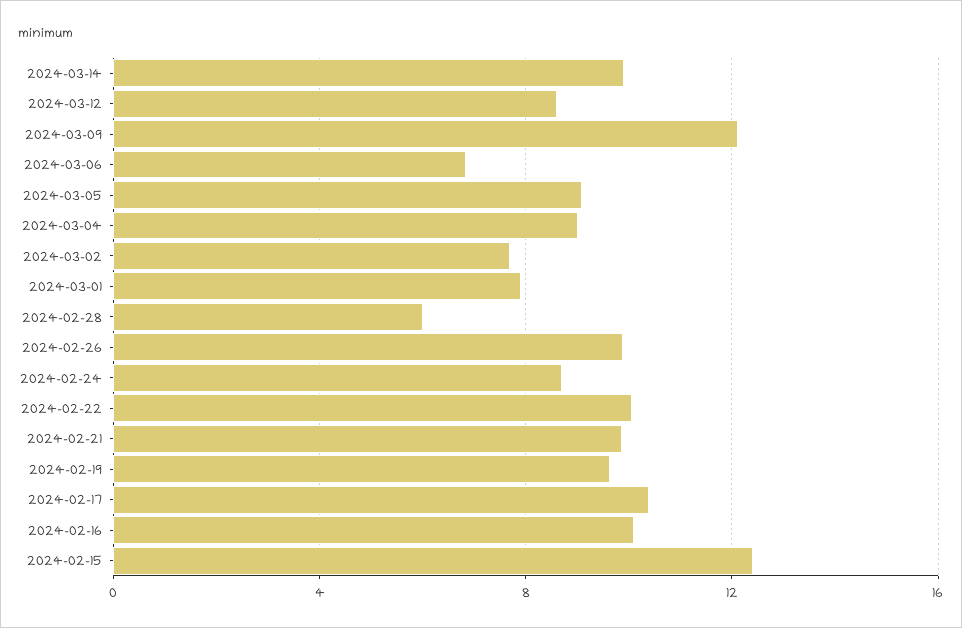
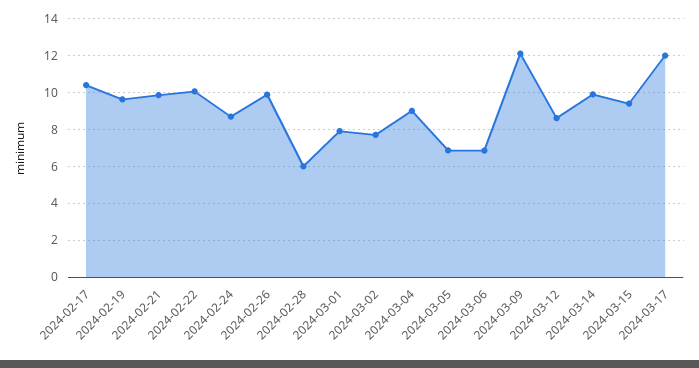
2024-03-05: 9 -> 7
2024-02-16: 10 -> none
2024-02-15: 12.5 -> none
2024-03-15: none -> 9.5
2024-03-17: none -> 12

